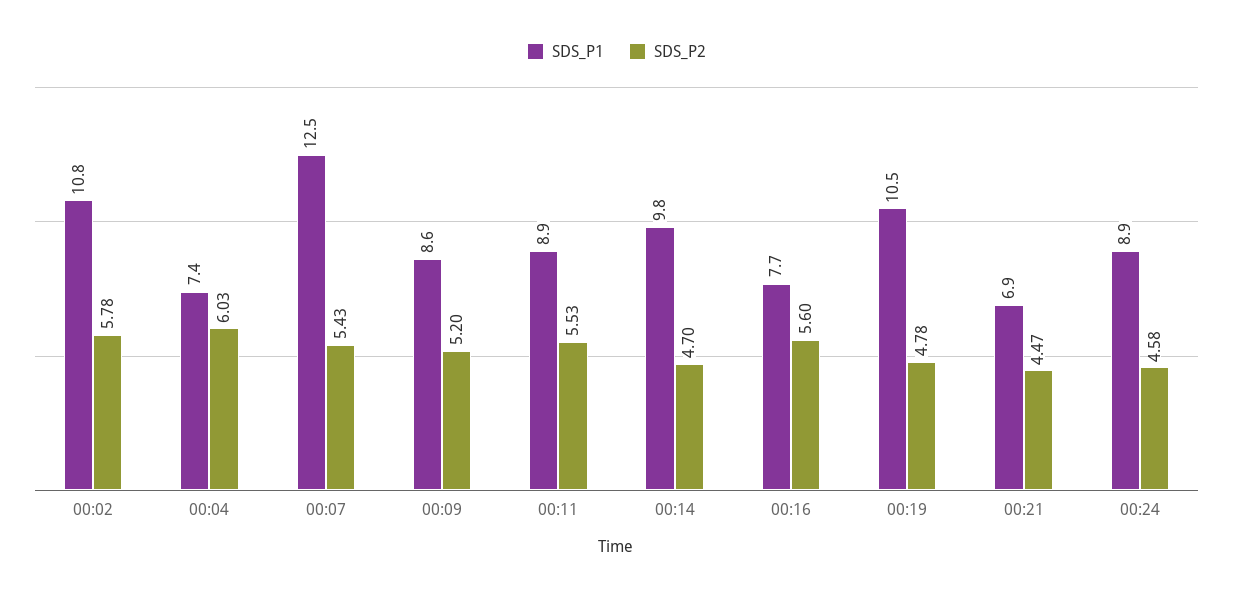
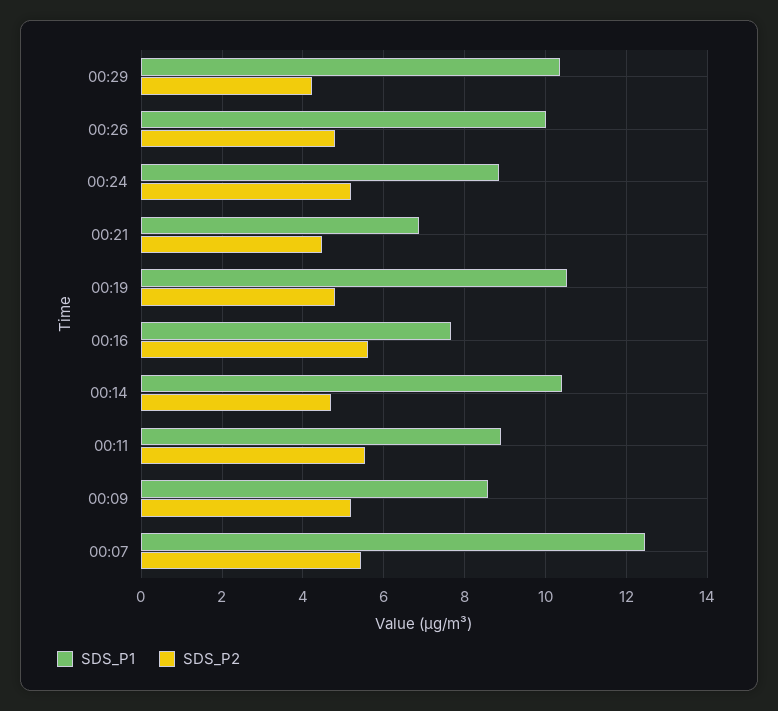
SDS_P1, 00:02: 10.8 -> none
SDS_P2, 00:02: 5.78 -> none
SDS_P1, 00:04: 7.4 -> none
SDS_P2, 00:04: 6.03 -> none
SDS_P1, 00:14: 9.8 -> 10.4
SDS_P2, 00:24: 4.58 -> 5.2
SDS_P1, 00:29: none -> 10.4
SDS_P2, 00:29: none -> 4.2
SDS_P1, 00:26: none -> 10
SDS_P2, 00:26: none -> 4.8

